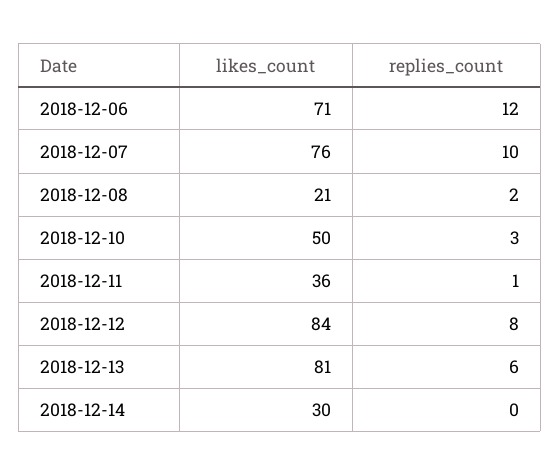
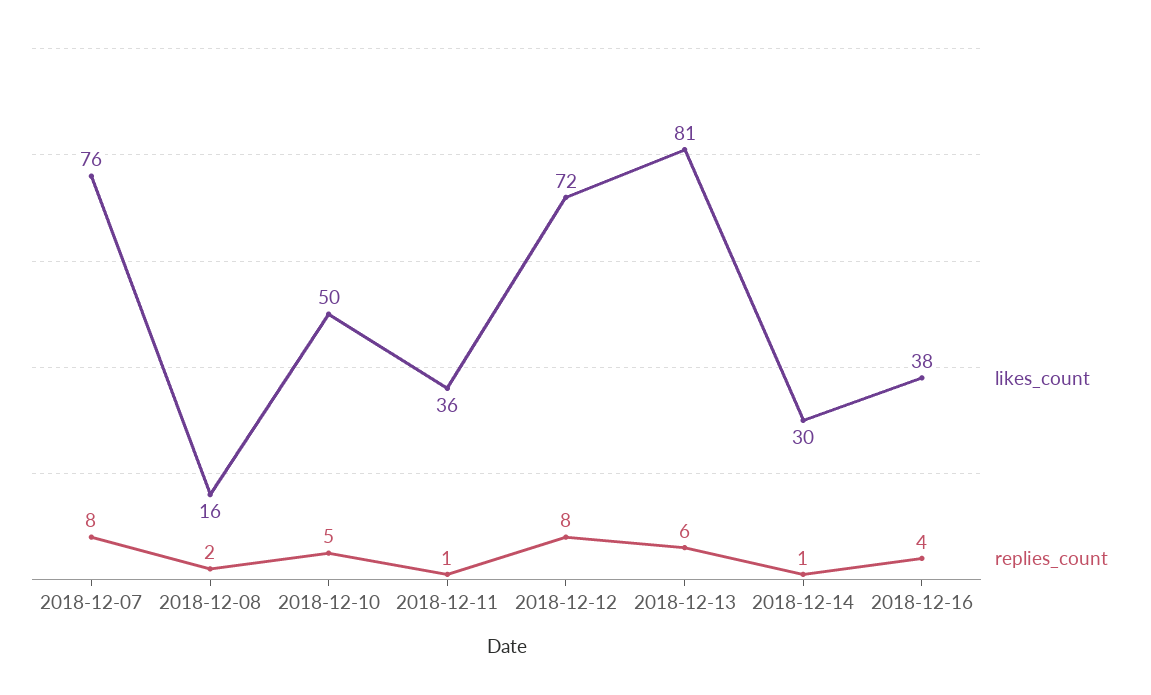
likes_count, 2018-12-06: 71 -> none
replies_count, 2018-12-06: 12 -> none
replies_count, 2018-12-07: 10 -> 8
likes_count, 2018-12-08: 21 -> 16
replies_count, 2018-12-10: 3 -> 5
likes_count, 2018-12-12: 84 -> 72
replies_count, 2018-12-14: 0 -> 1
likes_count, 2018-12-16: none -> 38
replies_count, 2018-12-16: none -> 4

